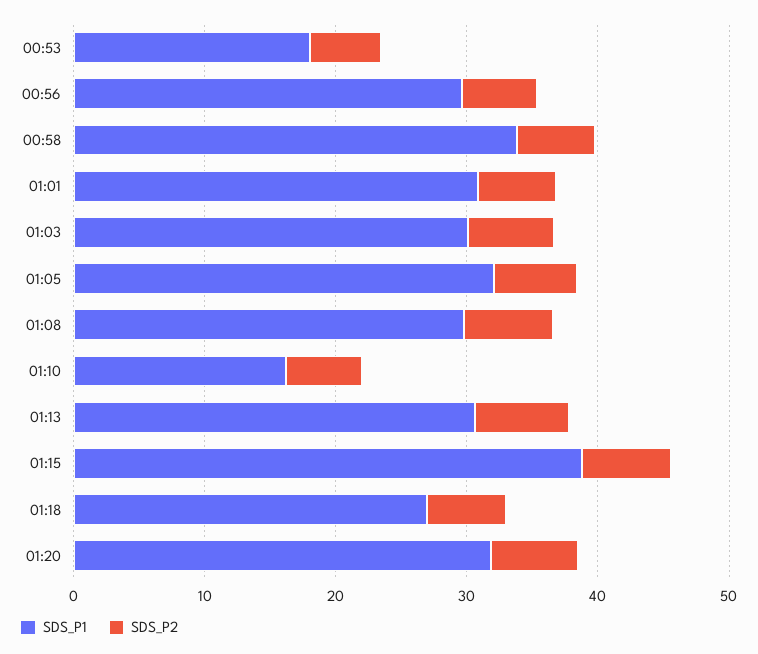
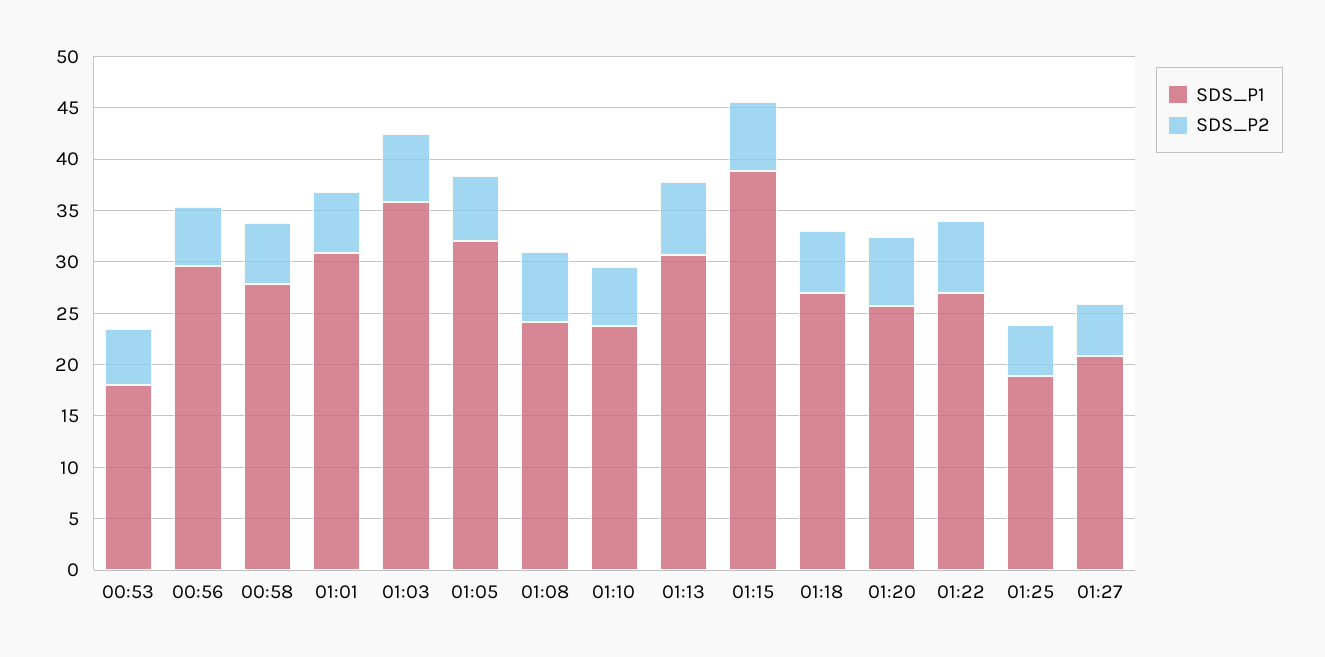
SDS_P1, 00:58: 34 -> 28
SDS_P1, 01:03: 30 -> 36
SDS_P1, 01:08: 30 -> 24
SDS_P1, 01:10: 16 -> 24
SDS_P1, 01:20: 32 -> 26
SDS_P1, 01:22: none -> 27
SDS_P2, 01:22: none -> 7
SDS_P1, 01:25: none -> 19
SDS_P2, 01:25: none -> 5
SDS_P1, 01:27: none -> 21
SDS_P2, 01:27: none -> 5

